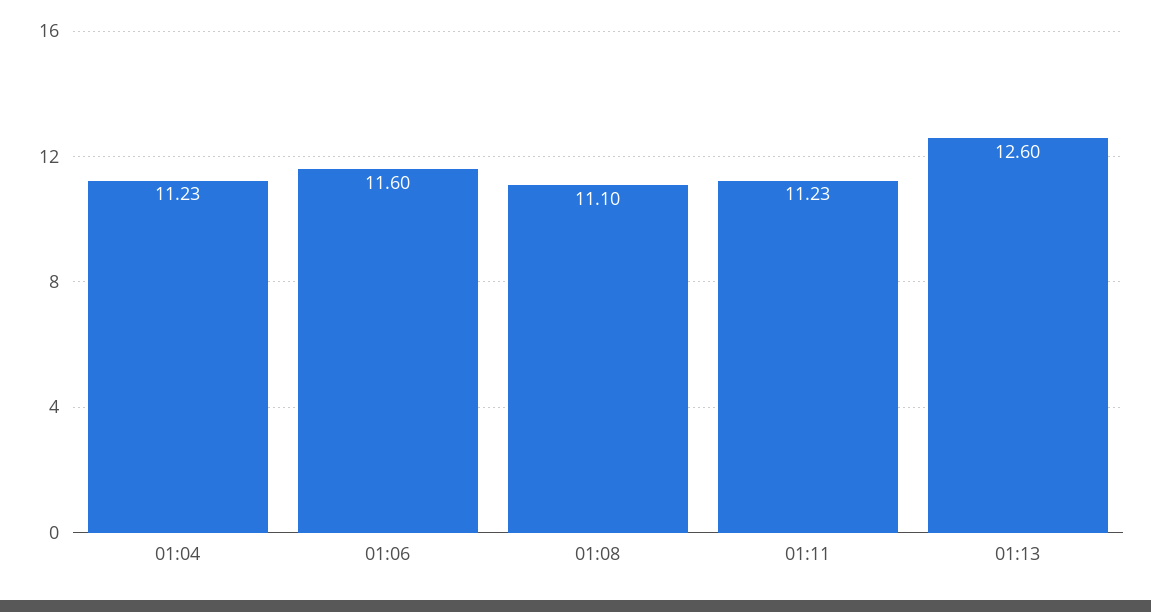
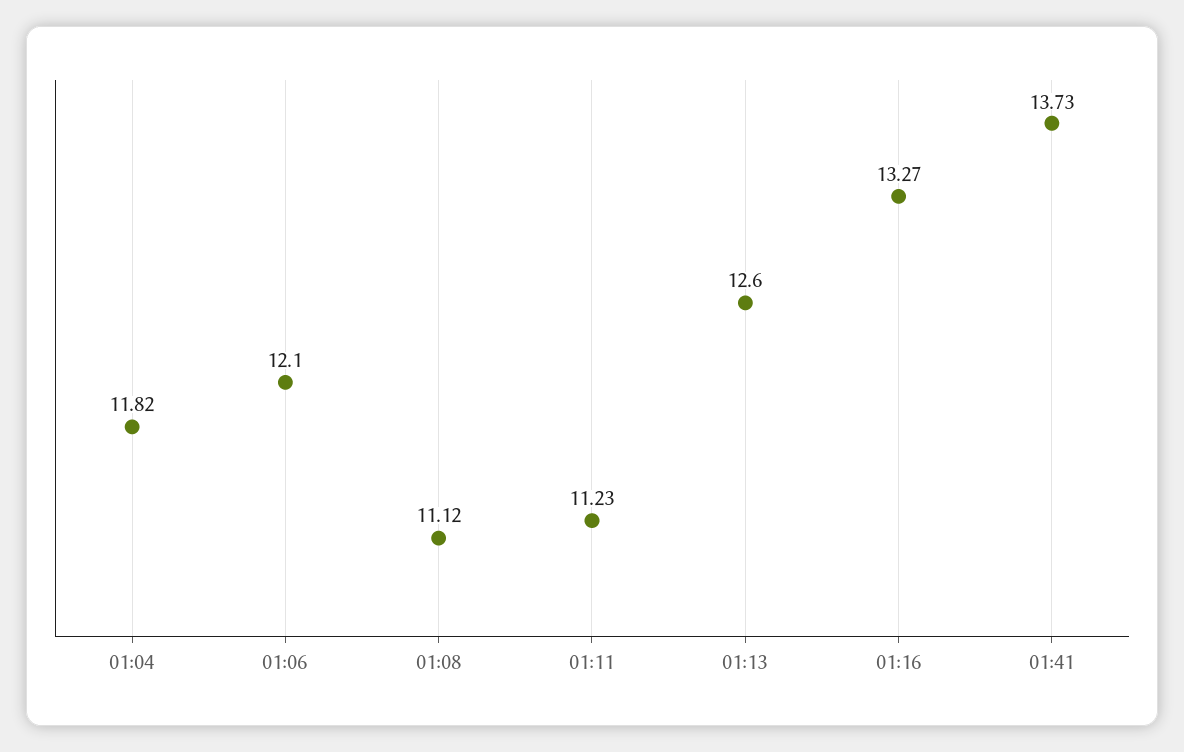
01:04: 11.23 -> 11.82
01:06: 11.6 -> 12.1
01:08: 11.1 -> 11.12
01:16: none -> 13.27
01:41: none -> 13.73

